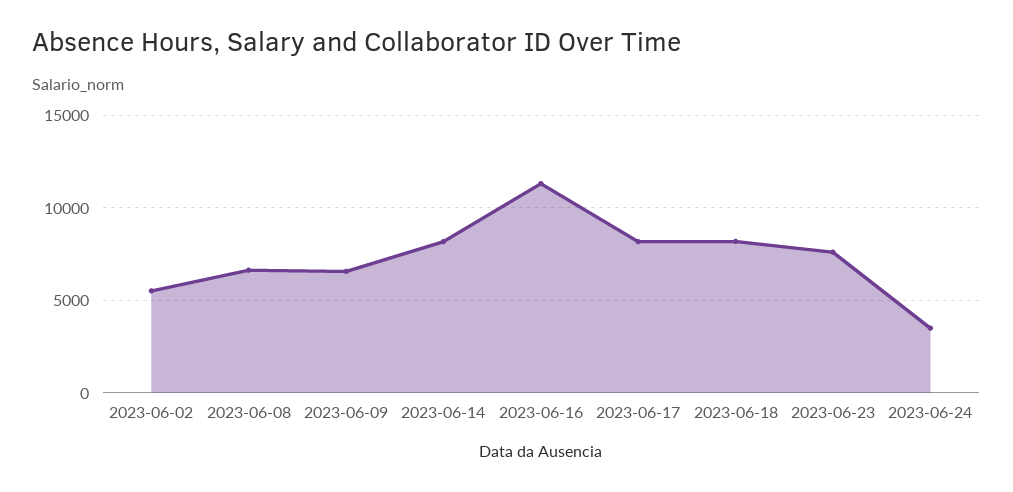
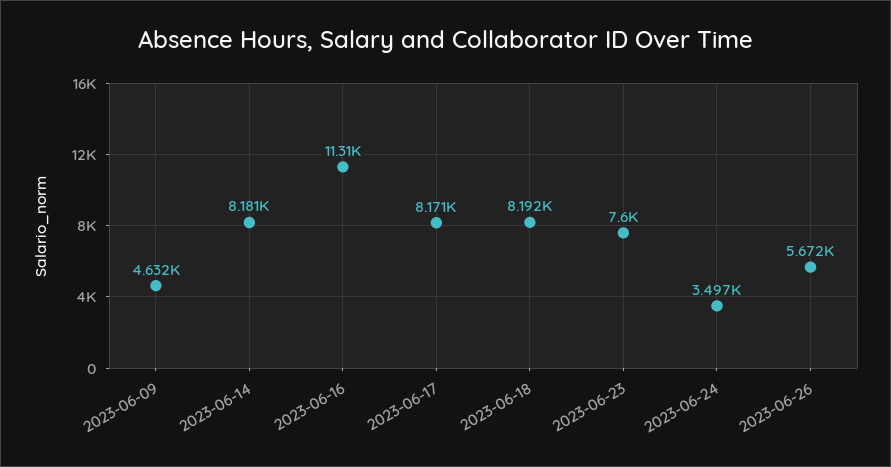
2023-06-02: 5500 -> none
2023-06-08: 6500 -> none
2023-06-09: 6500 -> 4632
2023-06-26: none -> 5672

